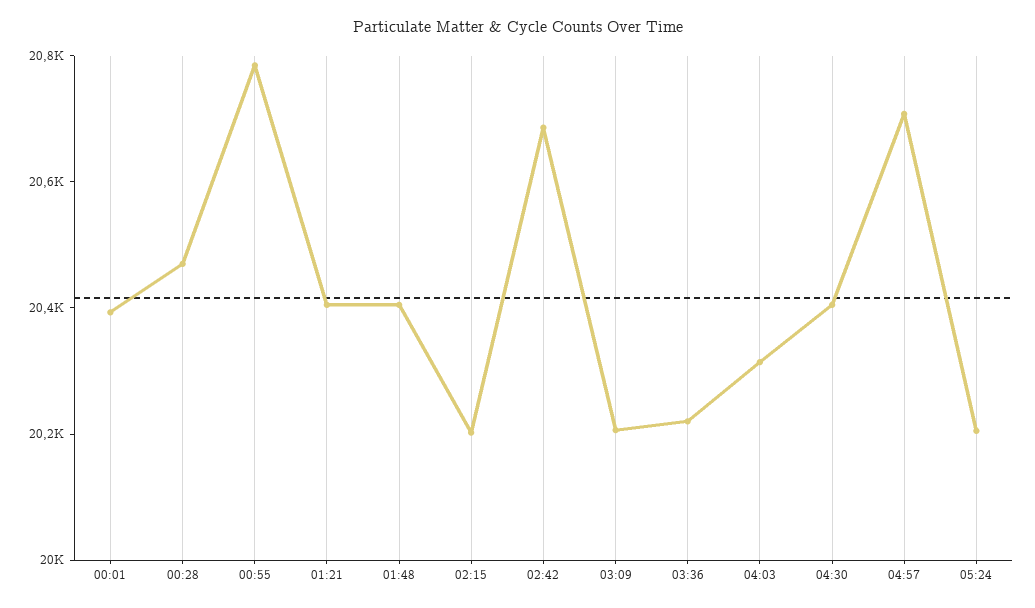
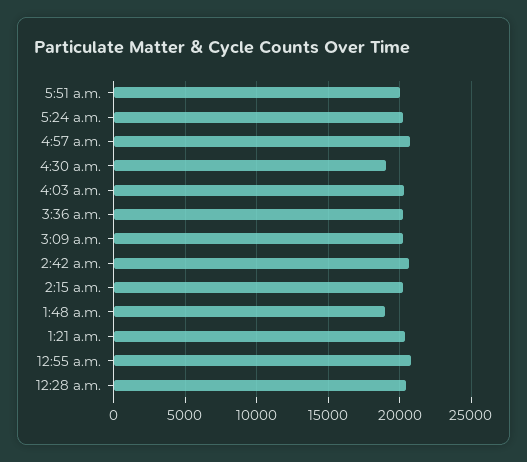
00:01: 20400 -> none
01:48: 20400 -> 19000
04:30: 20400 -> 19000
5:51 a.m.: none -> 20000

